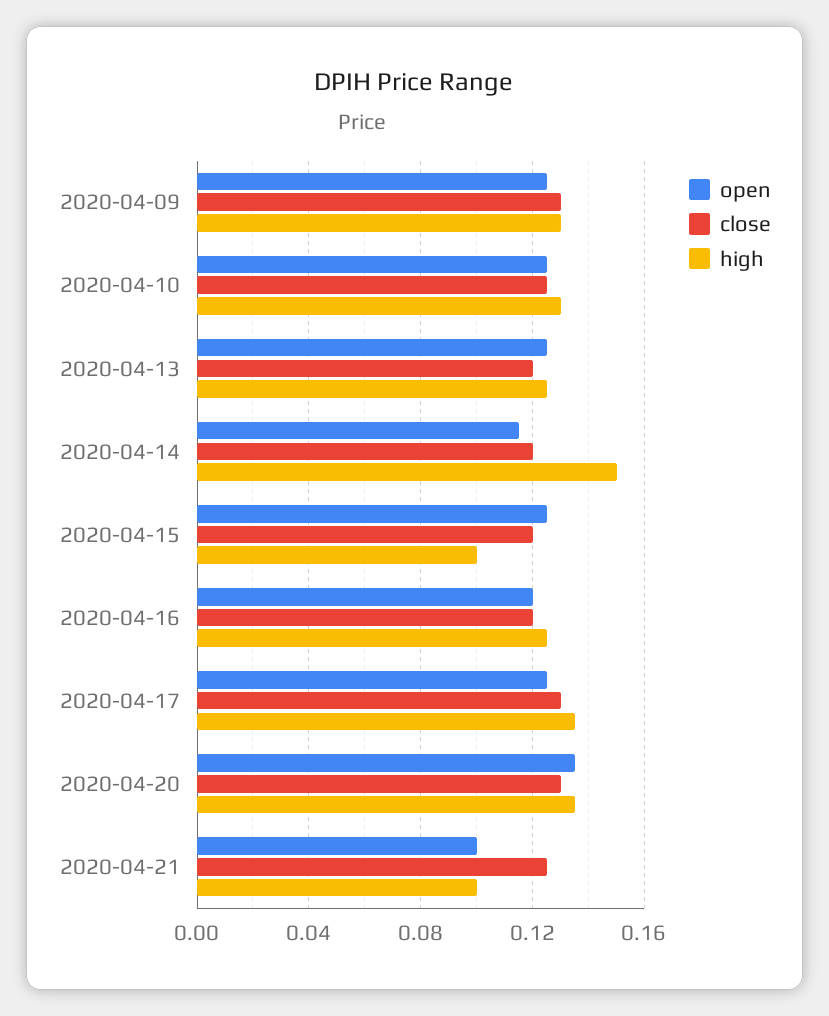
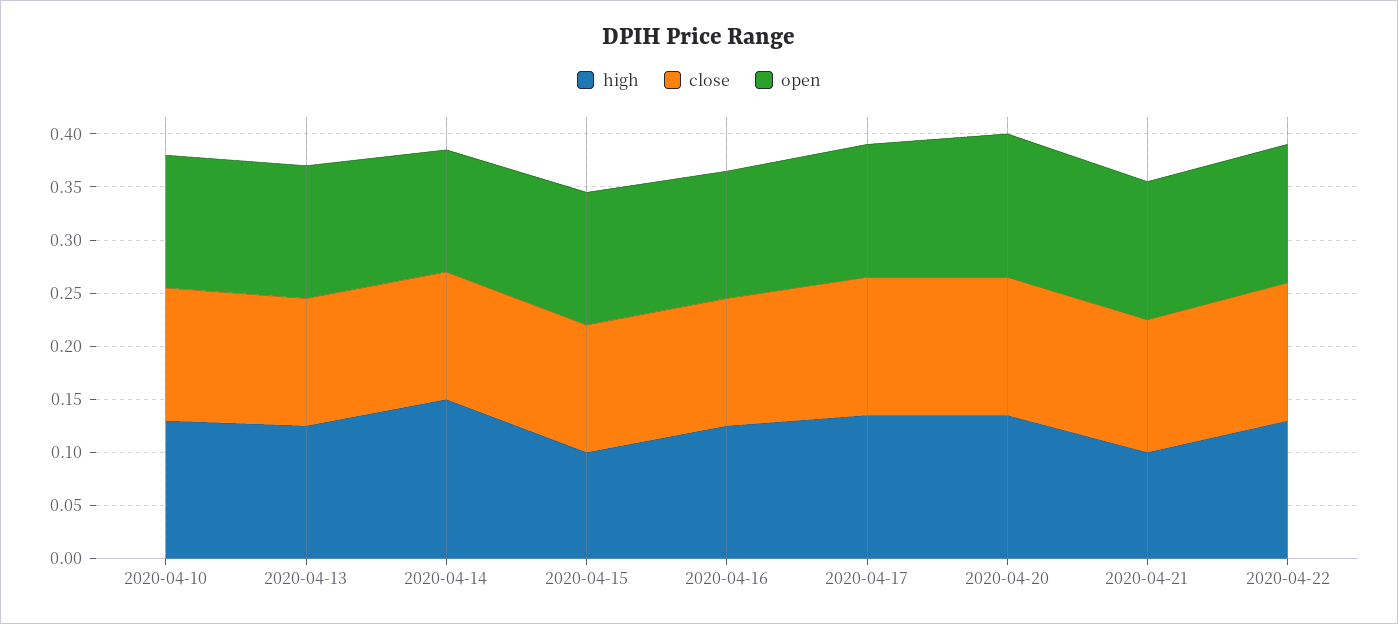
open, 2020-04-09: 0.125 -> none
close, 2020-04-09: 0.13 -> none
high, 2020-04-09: 0.13 -> none
open, 2020-04-21: 0.1 -> 0.13
high, 2020-04-22: none -> 0.13
close, 2020-04-22: none -> 0.13
open, 2020-04-22: none -> 0.13

